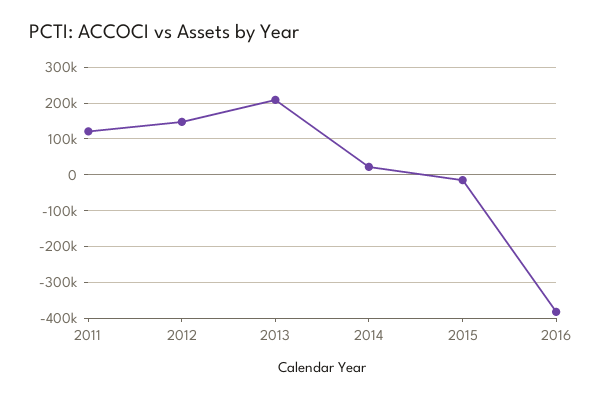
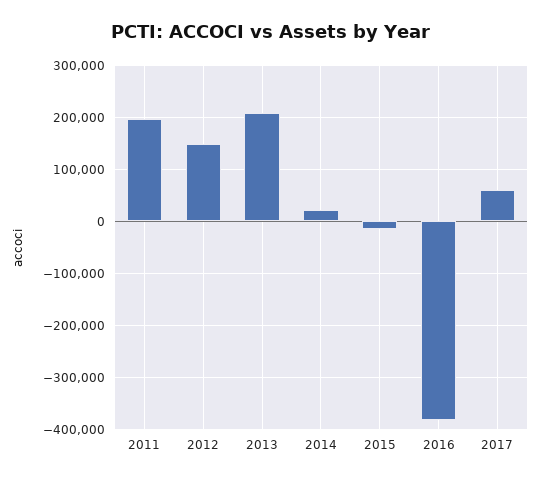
2011: 120000 -> 200000
2017: none -> 60000

